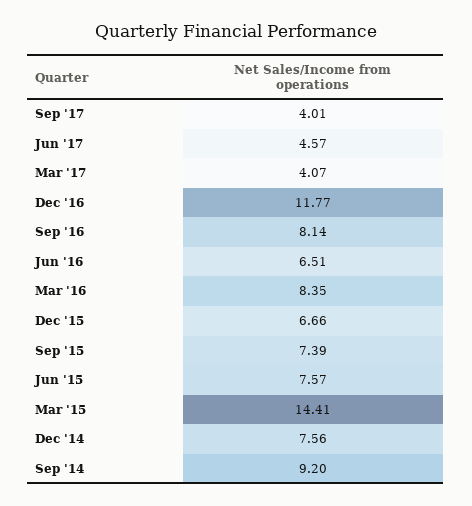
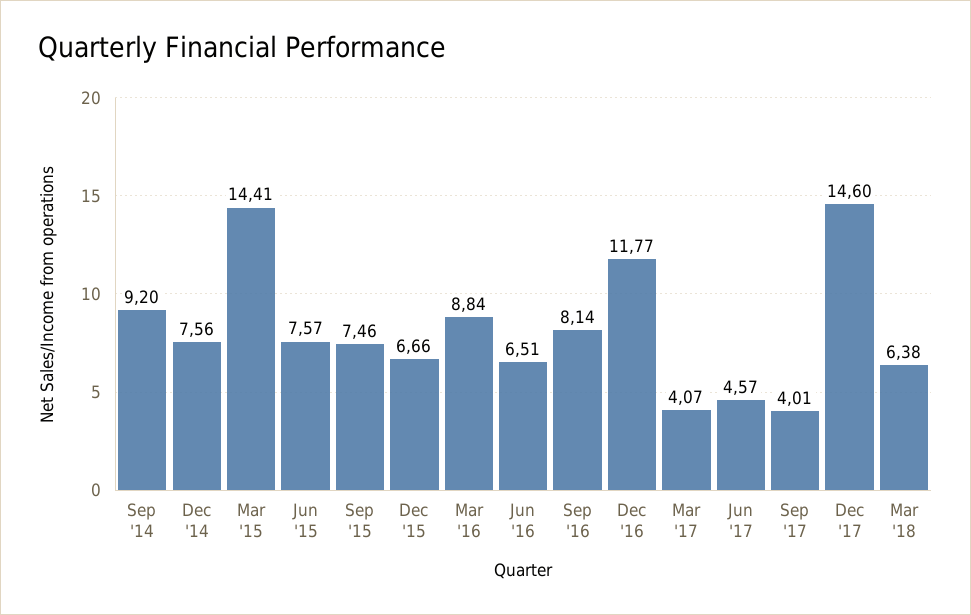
Mar '16: 8.35 -> 8.84
Sep '15: 7.39 -> 7.46
Dec '17: none -> 14.6
Mar '18: none -> 6.38

